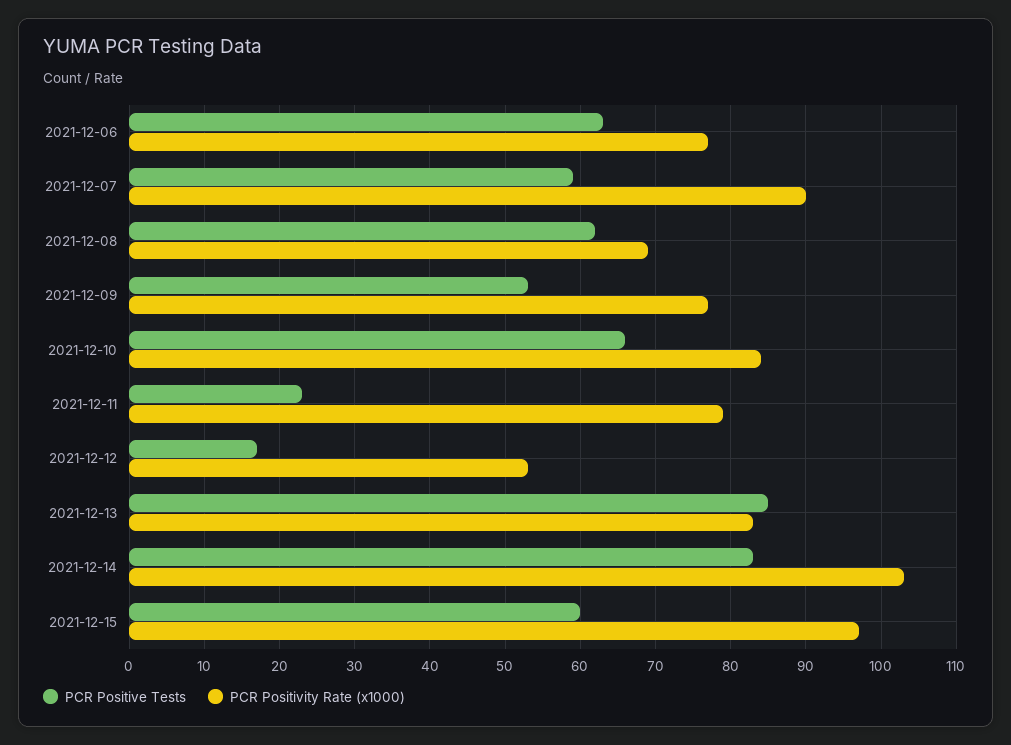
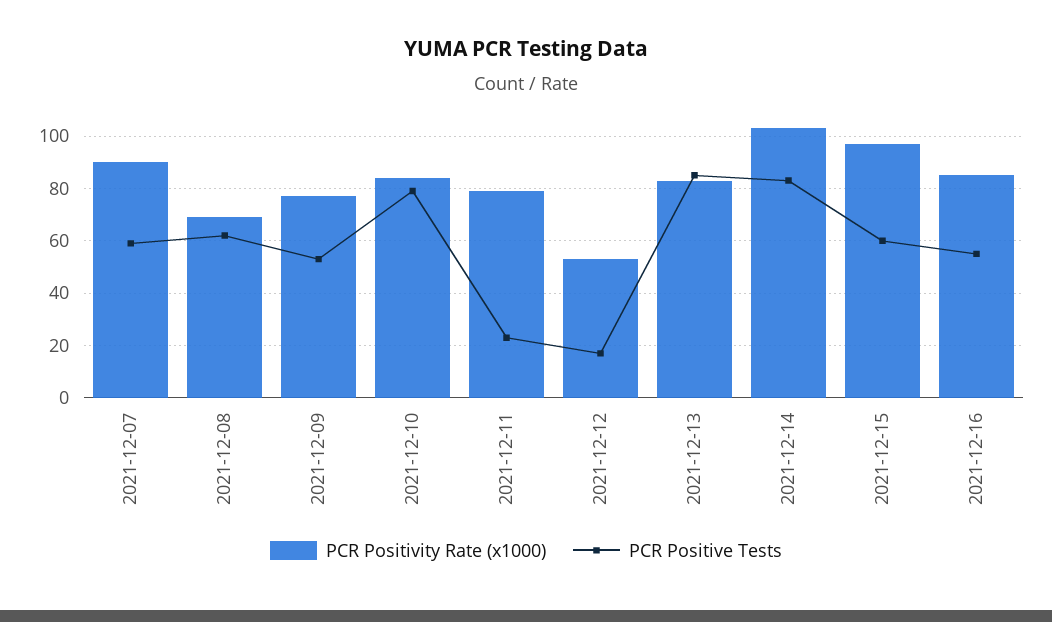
PCR Positive Tests, 2021-12-06: 63 -> none
PCR Positivity Rate (x1000), 2021-12-06: 77 -> none
PCR Positive Tests, 2021-12-10: 66 -> 80
PCR Positivity Rate (x1000), 2021-12-16: none -> 85
PCR Positive Tests, 2021-12-16: none -> 55

